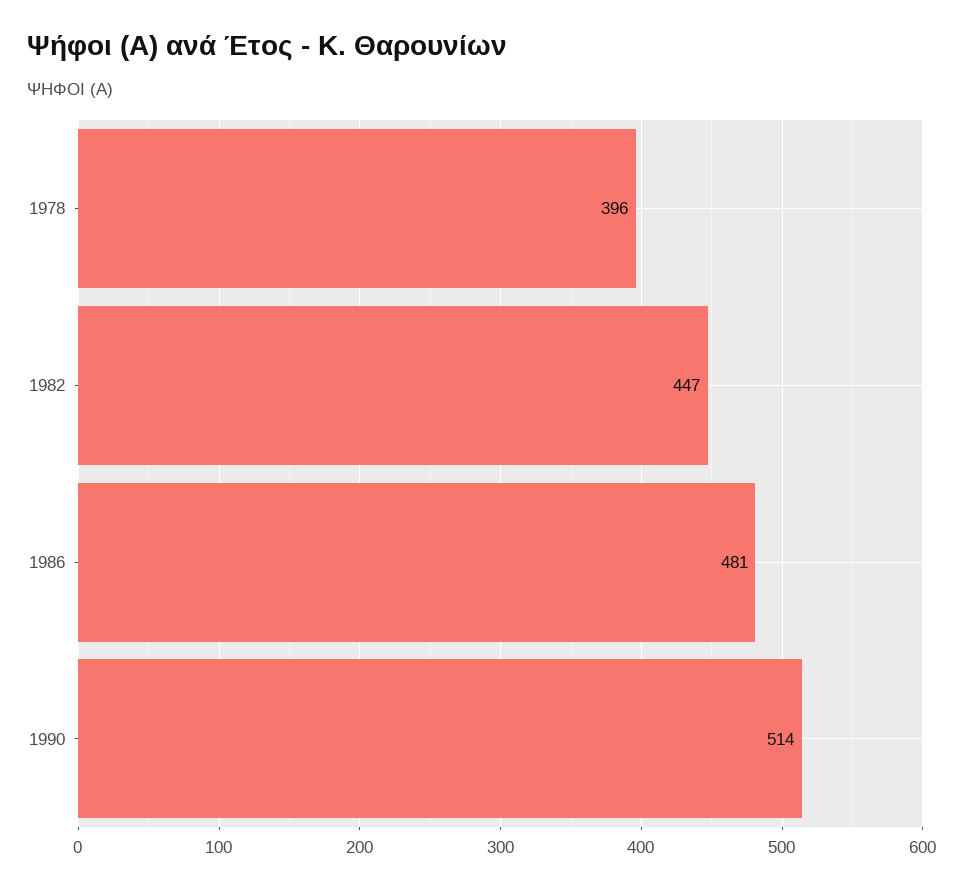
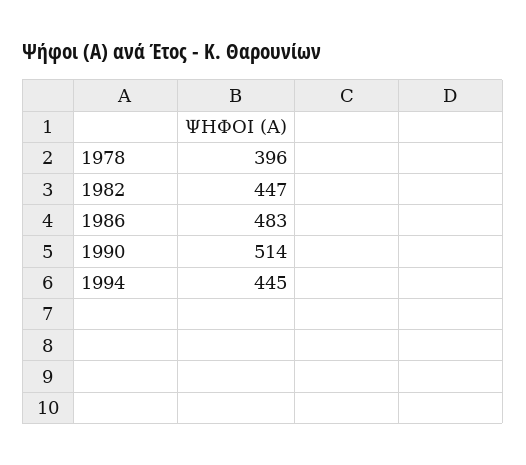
1986: 481 -> 483
1994: none -> 445

